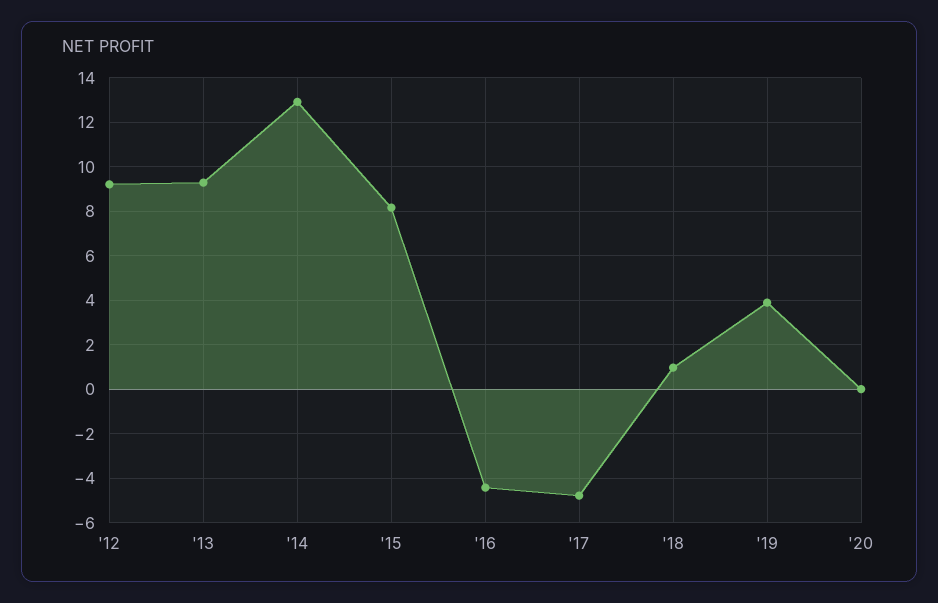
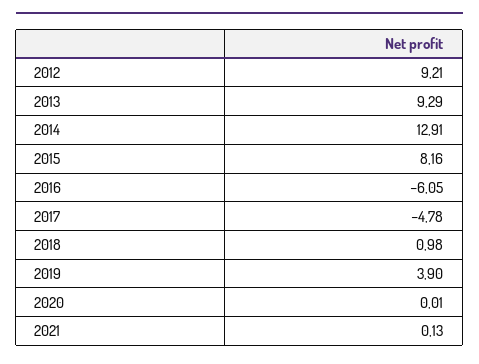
'16: -4.5 -> -6.05
2021: none -> 0.13

